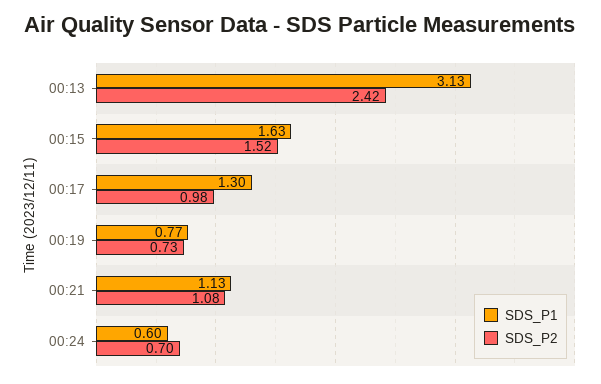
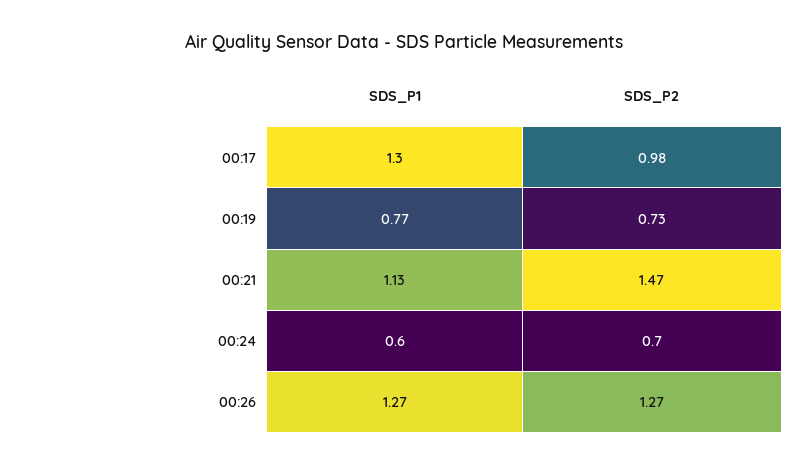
SDS_P1, 00:13: 3.13 -> none
SDS_P2, 00:13: 2.42 -> none
SDS_P1, 00:15: 1.63 -> none
SDS_P2, 00:15: 1.52 -> none
SDS_P2, 00:21: 1.08 -> 1.47
SDS_P1, 00:26: none -> 1.27
SDS_P2, 00:26: none -> 1.27

